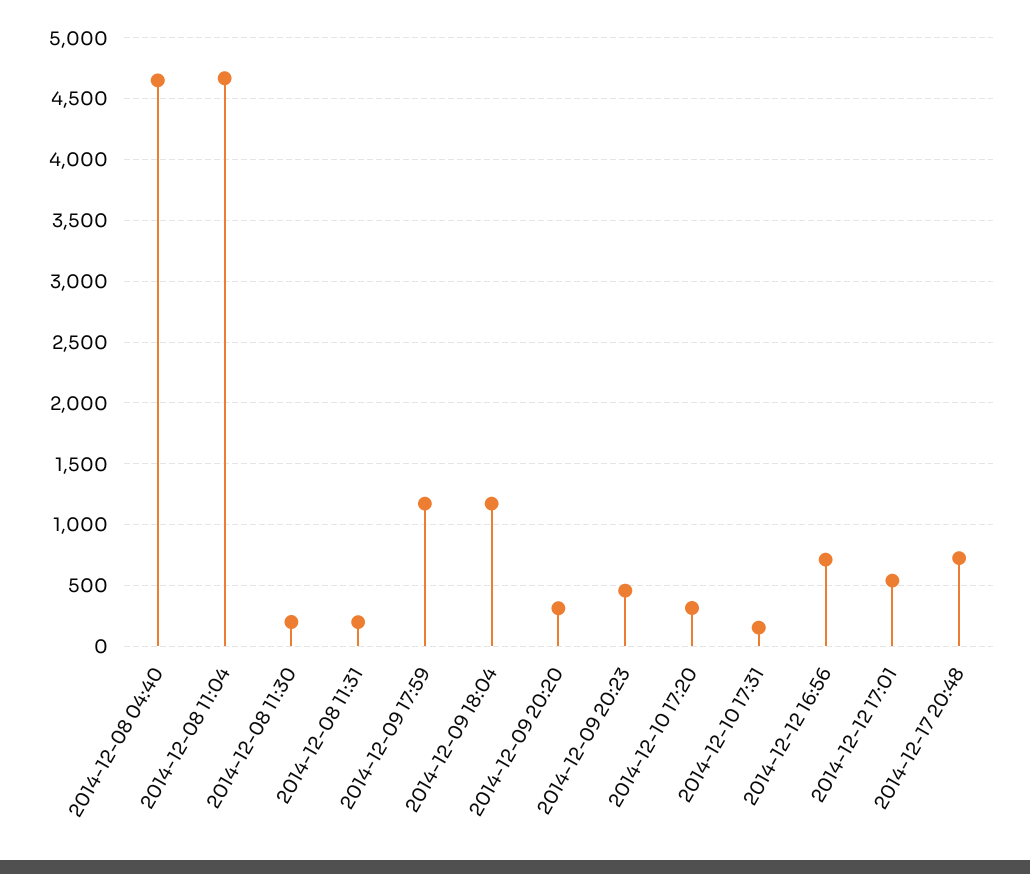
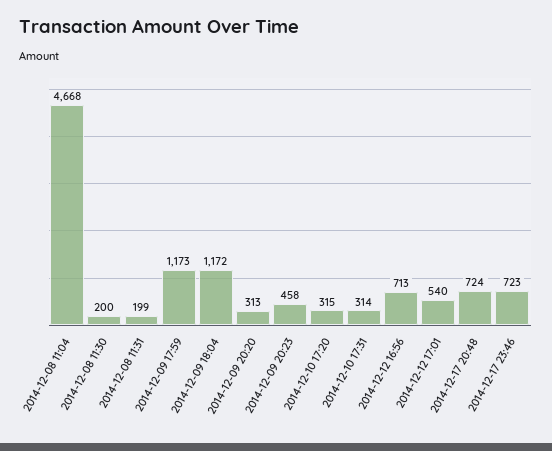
2014-12-08 04:40: 4650 -> none
2014-12-10 17:31: 150 -> 314
2014-12-17 23:46: none -> 723

